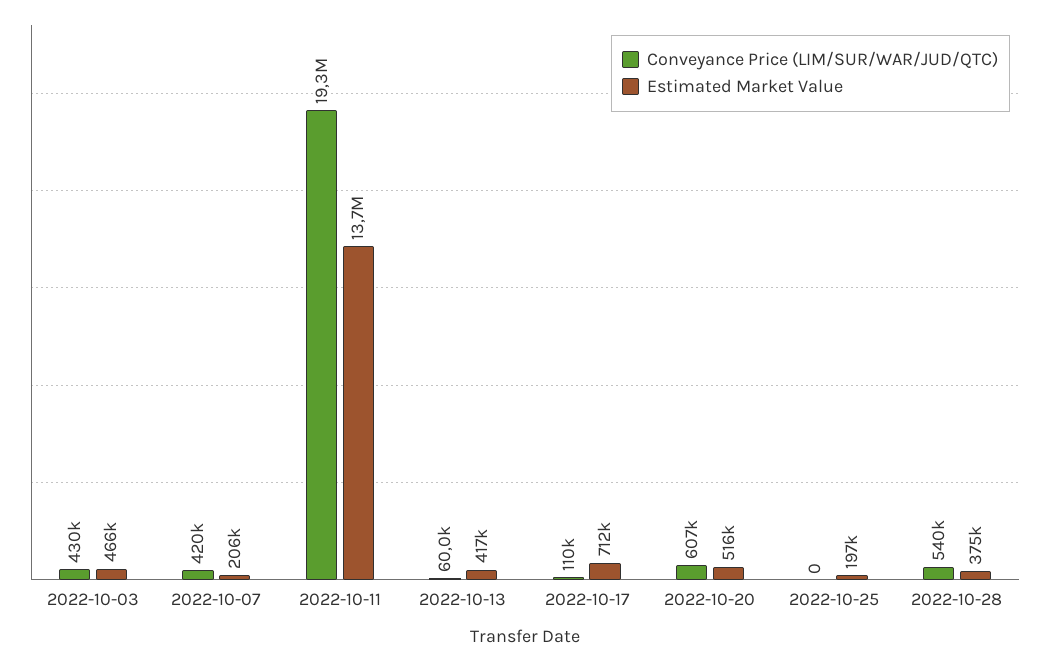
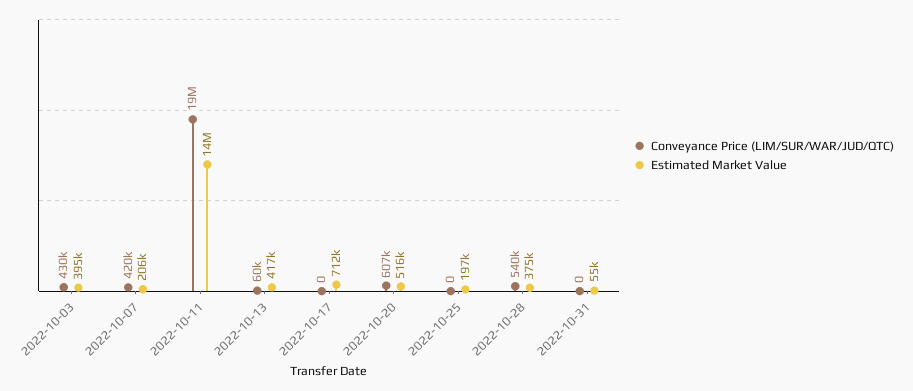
Estimated Market Value, 2022-10-03: 466000 -> 395000
Conveyance Price (LIM/SUR/WAR/JUD/QTC), 2022-10-17: 110000 -> 0
Conveyance Price (LIM/SUR/WAR/JUD/QTC), 2022-10-31: none -> 0
Estimated Market Value, 2022-10-31: none -> 55000

